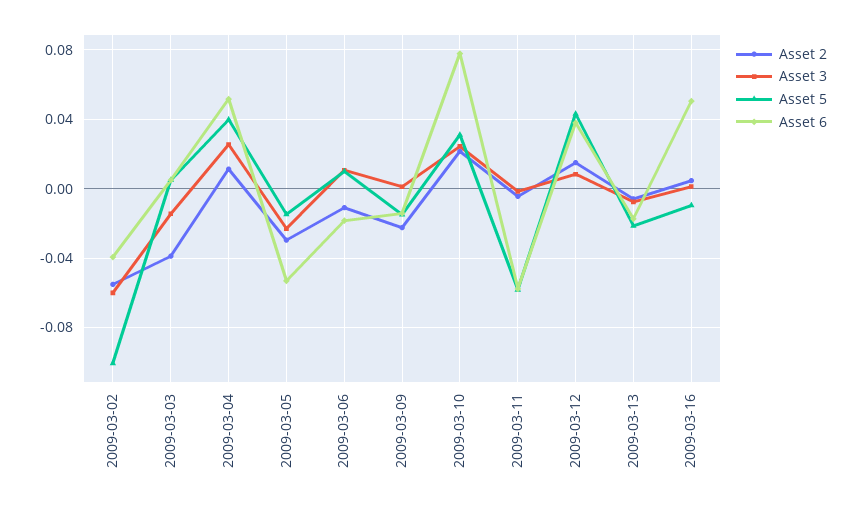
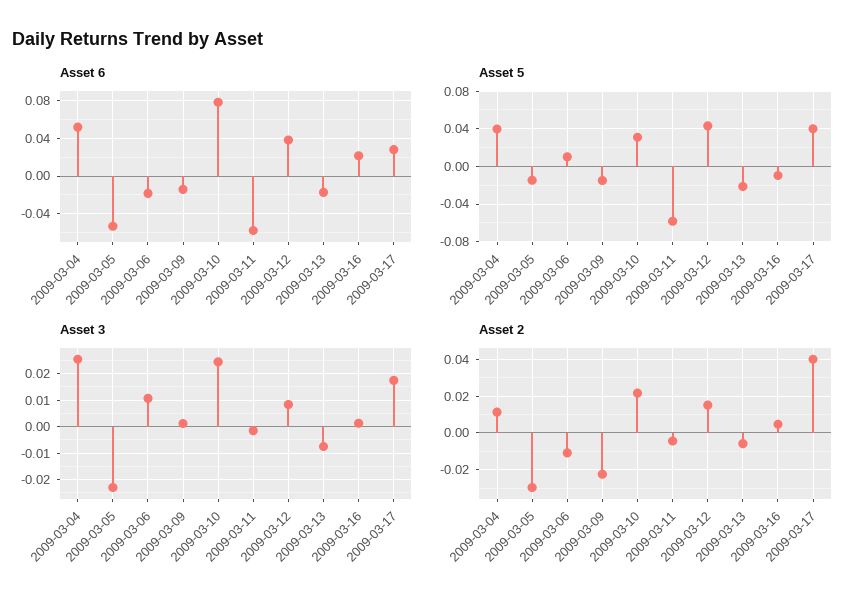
Asset 2, 2009-03-02: -0.055 -> none
Asset 3, 2009-03-02: -0.06 -> none
Asset 5, 2009-03-02: -0.1 -> none
Asset 6, 2009-03-02: -0.04 -> none
Asset 2, 2009-03-03: -0.04 -> none
Asset 3, 2009-03-03: -0.015 -> none
Asset 5, 2009-03-03: 0.005 -> none
Asset 6, 2009-03-03: 0.005 -> none
Asset 6, 2009-03-16: 0.05 -> 0.02
Asset 6, 2009-03-17: none -> 0.03
Asset 5, 2009-03-17: none -> 0.04
Asset 3, 2009-03-17: none -> 0.0175
Asset 2, 2009-03-17: none -> 0.04

